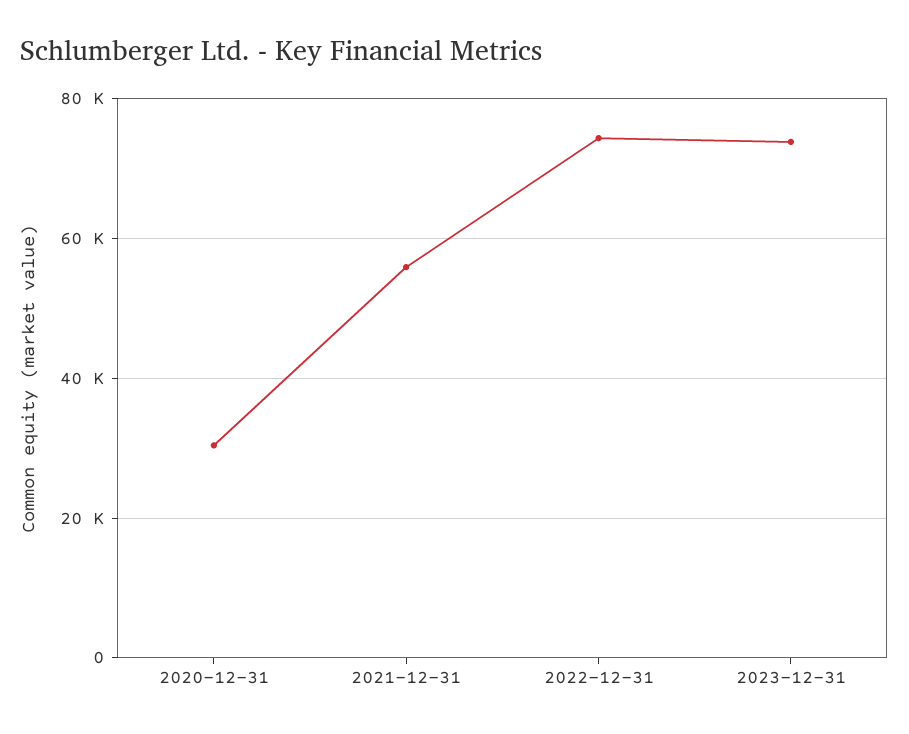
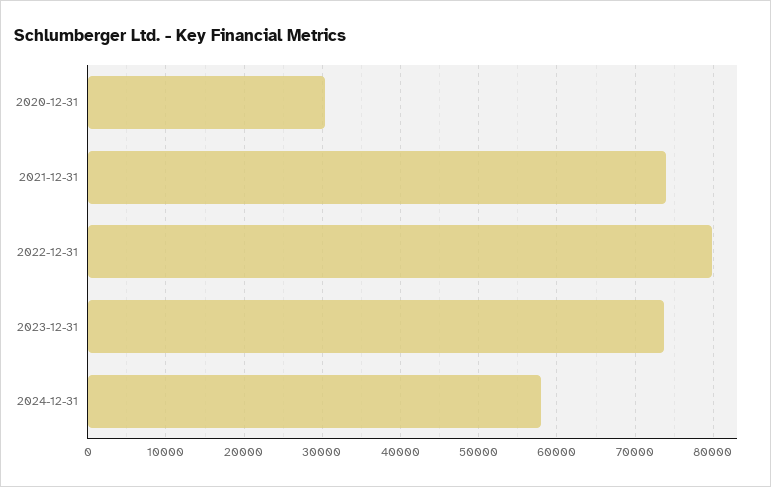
2021-12-31: 56000 -> 74000
2022-12-31: 74000 -> 80000
2024-12-31: none -> 58000

